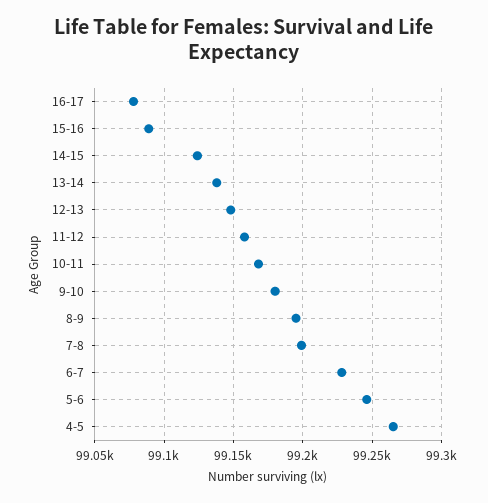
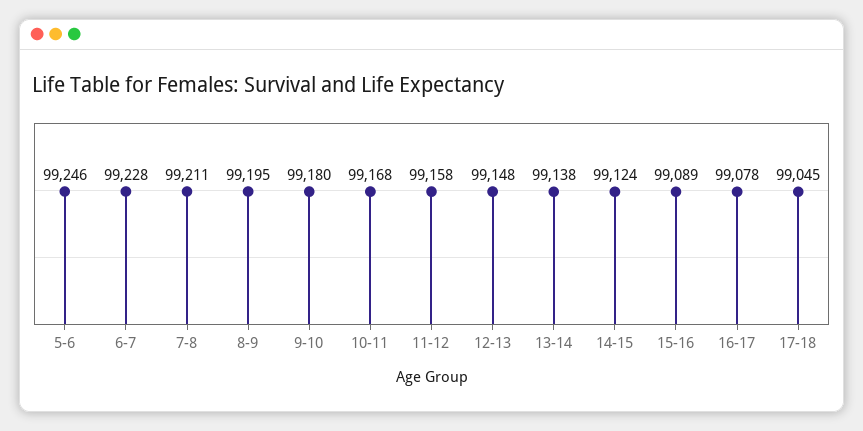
7-8: 99200 -> 99211
4-5: 99265 -> none
17-18: none -> 99045

